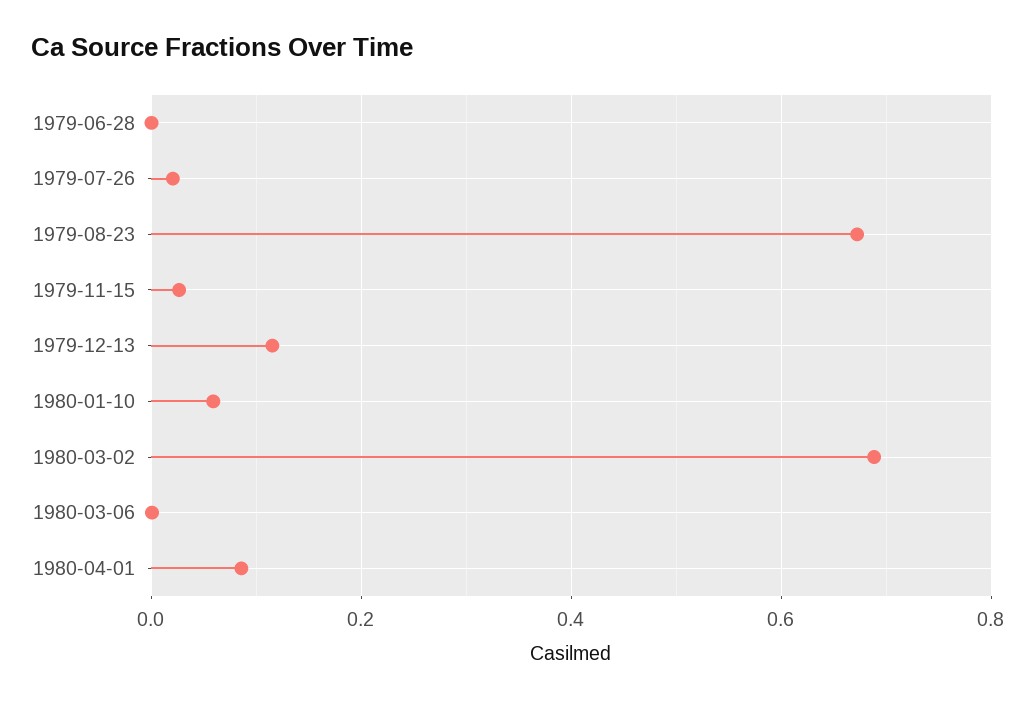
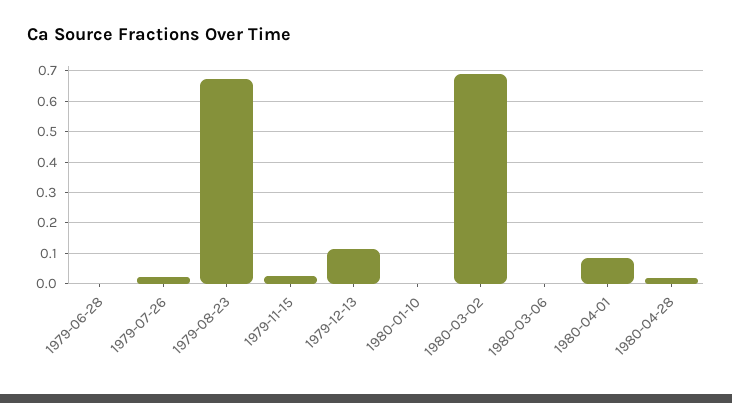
1980-01-10: 0.06 -> 0
1980-04-28: none -> 0.02

